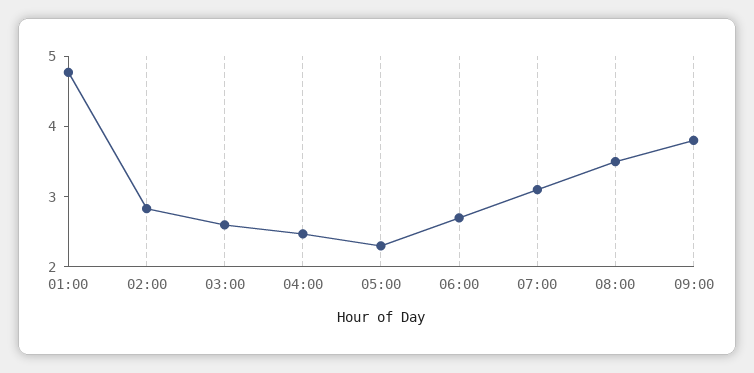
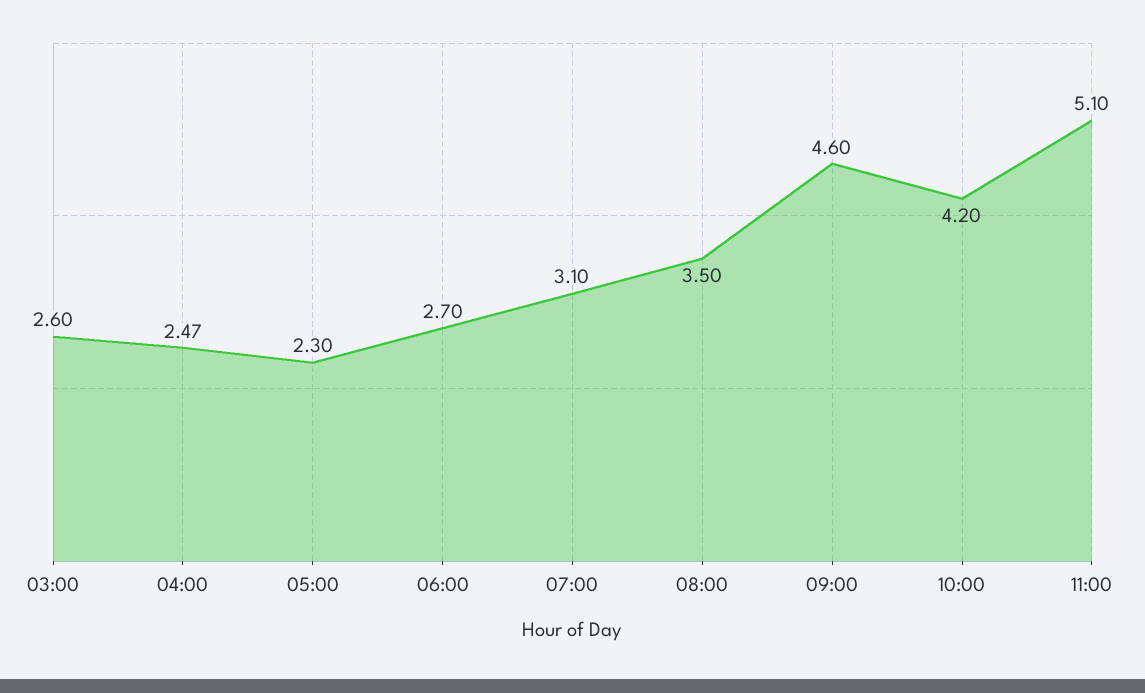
01:00: 4.8 -> none
02:00: 2.8 -> none
09:00: 3.8 -> 4.6
10:00: none -> 4.2
11:00: none -> 5.1

